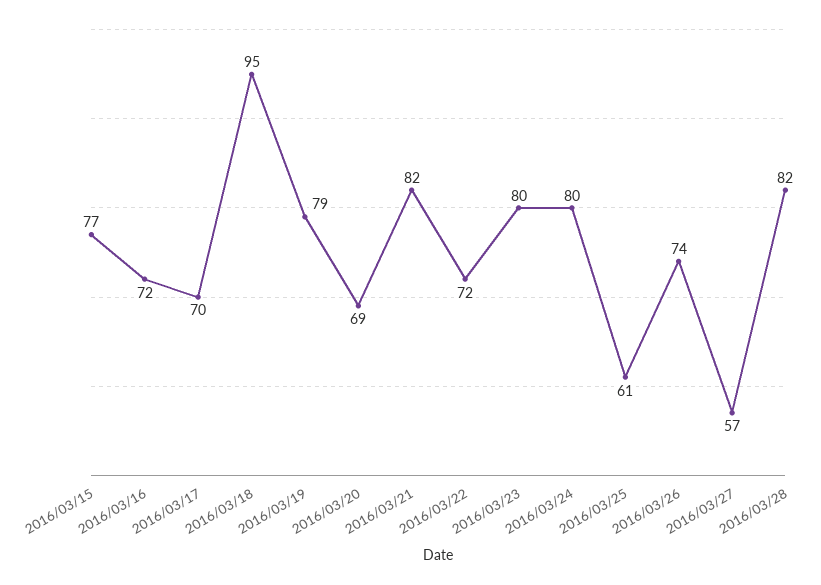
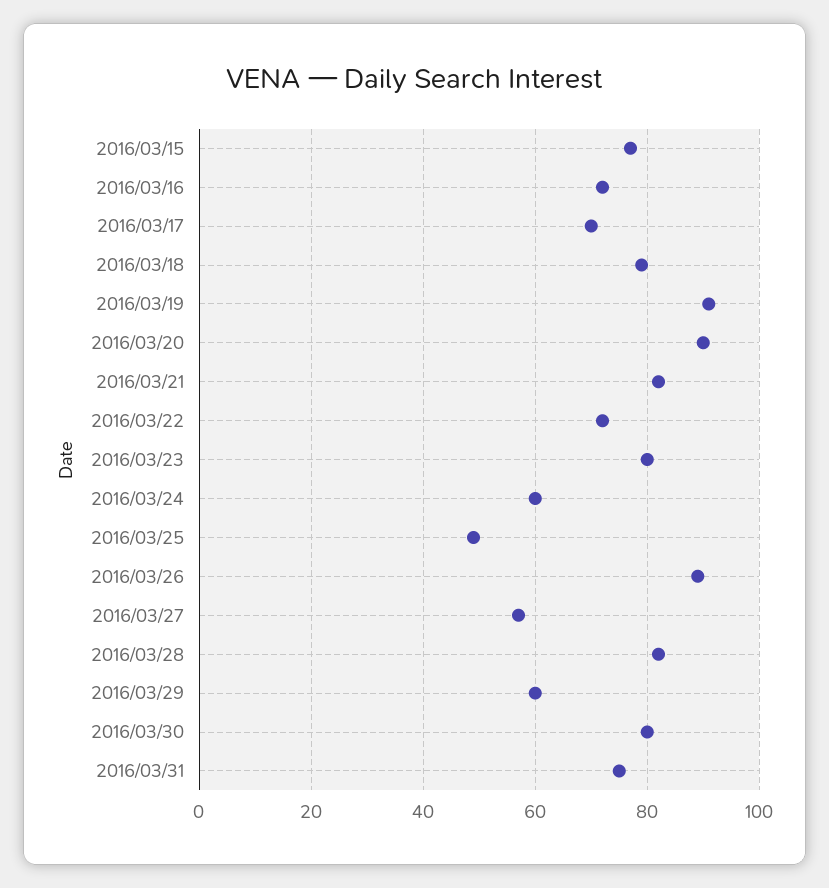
2016/03/18: 95 -> 80
2016/03/19: 79 -> 90
2016/03/20: 69 -> 90
2016/03/24: 80 -> 60
2016/03/25: 61 -> 50
2016/03/26: 74 -> 90
2016/03/29: none -> 60
2016/03/30: none -> 80
2016/03/31: none -> 75

